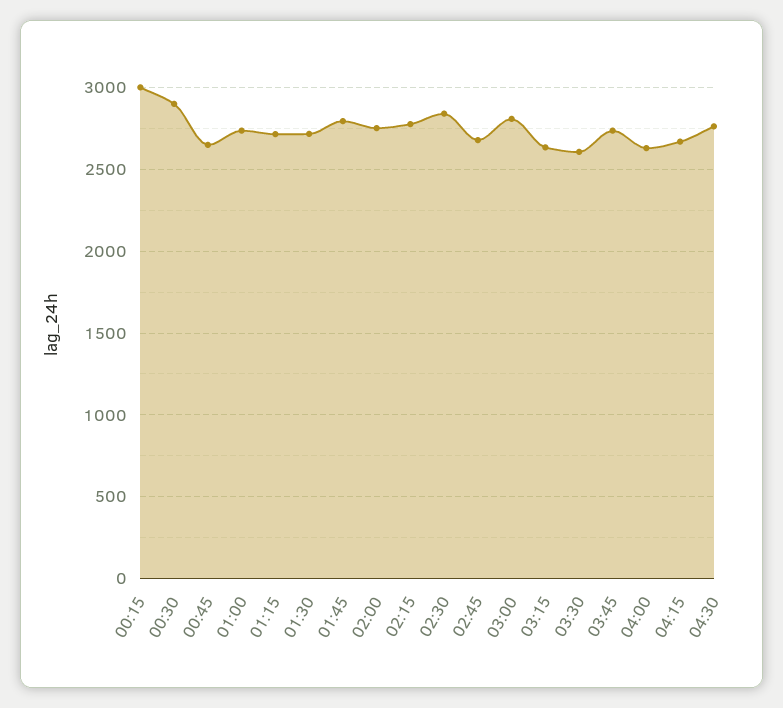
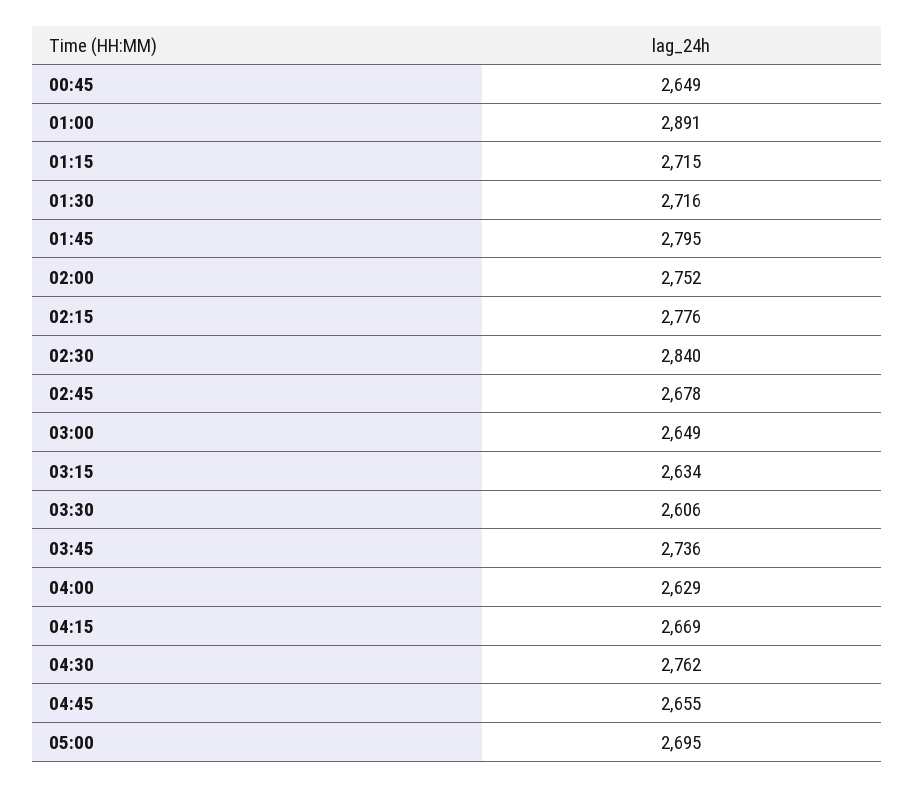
00:15: 3000 -> none
00:30: 2900 -> none
01:00: 2750 -> 2891
03:00: 2800 -> 2649
04:45: none -> 2655
05:00: none -> 2695

